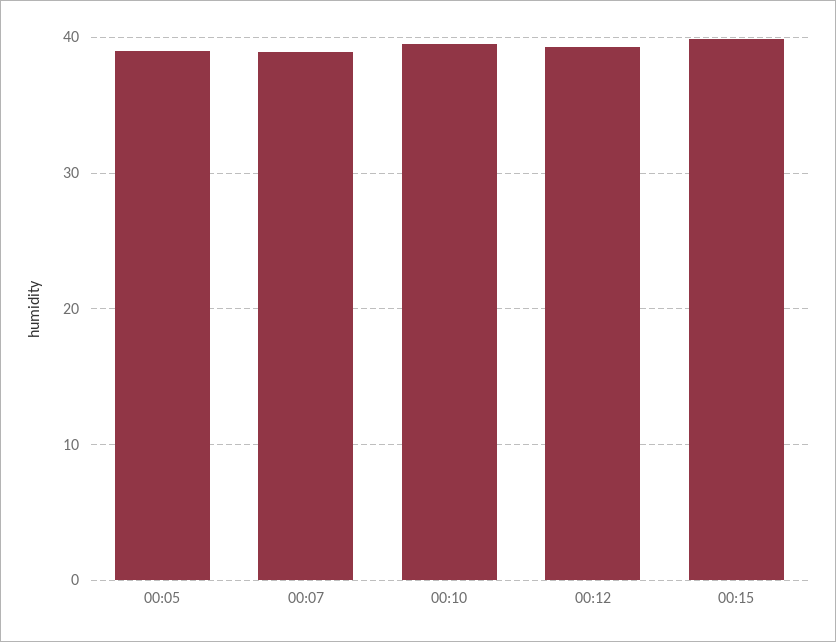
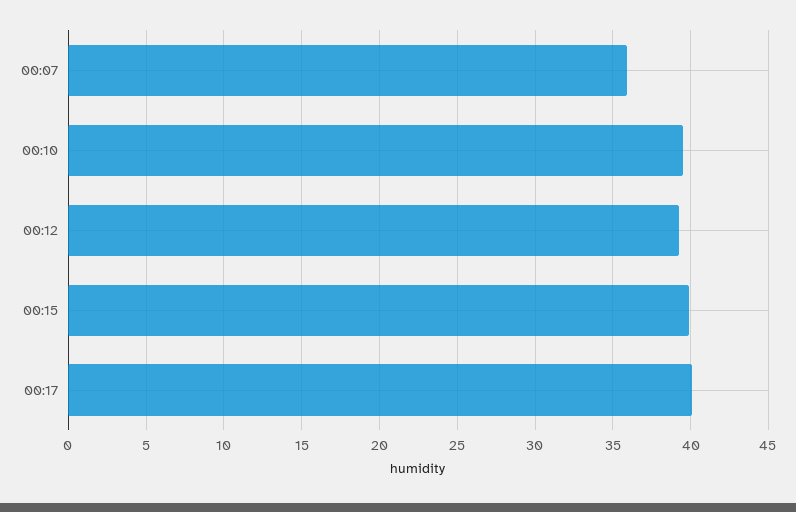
00:05: 39 -> none
00:07: 39 -> 36
00:17: none -> 40

